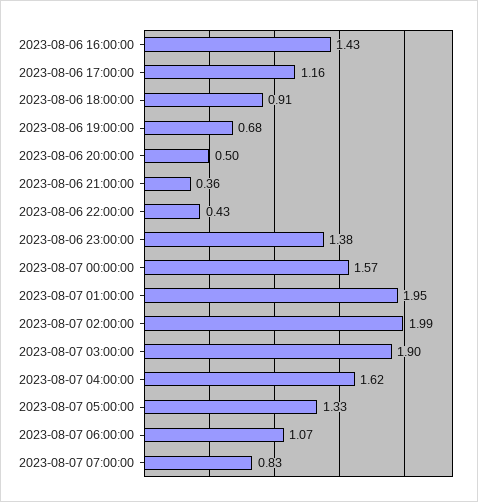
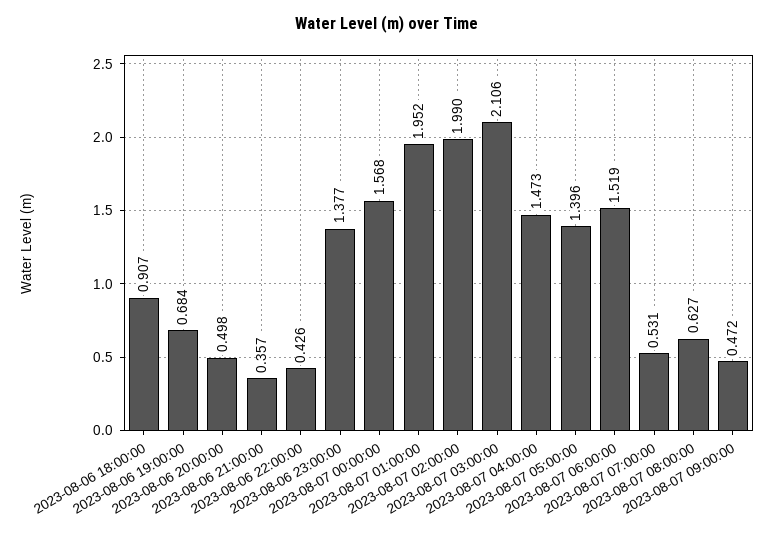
2023-08-06 16:00:00: 1.43 -> none
2023-08-06 17:00:00: 1.16 -> none
2023-08-07 03:00:00: 1.9 -> 2.106
2023-08-07 04:00:00: 1.62 -> 1.473
2023-08-07 05:00:00: 1.33 -> 1.396
2023-08-07 06:00:00: 1.07 -> 1.519
2023-08-07 07:00:00: 0.83 -> 0.531
2023-08-07 08:00:00: none -> 0.627
2023-08-07 09:00:00: none -> 0.472

